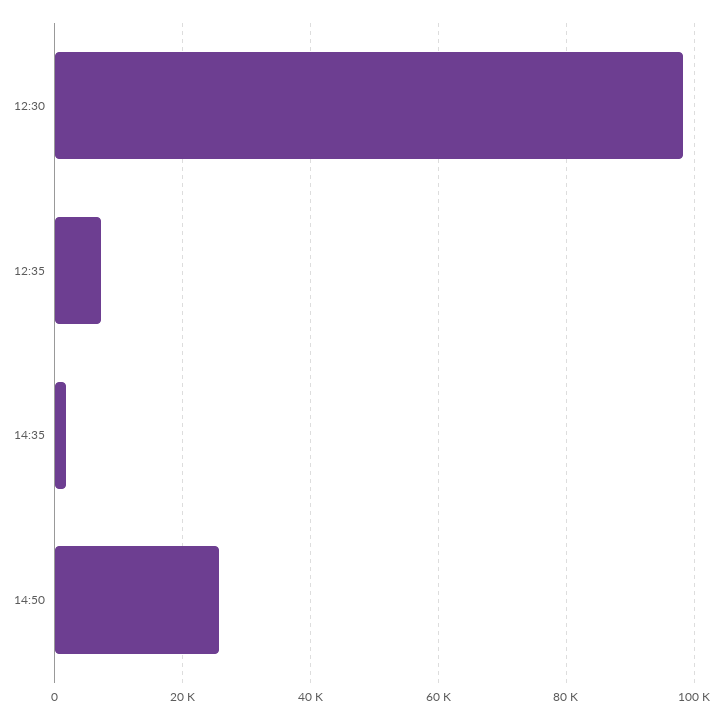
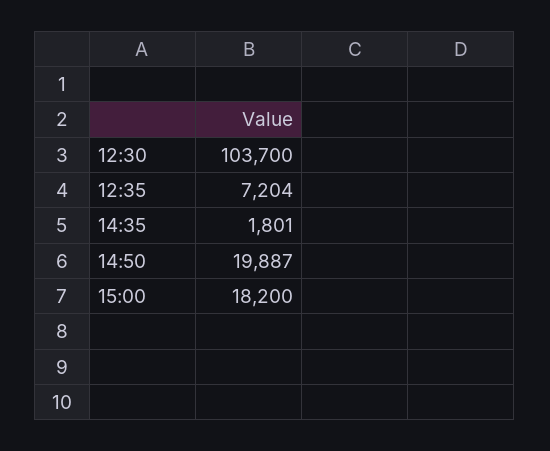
12:30: 98000 -> 103700
14:50: 26000 -> 19887
15:00: none -> 18200

